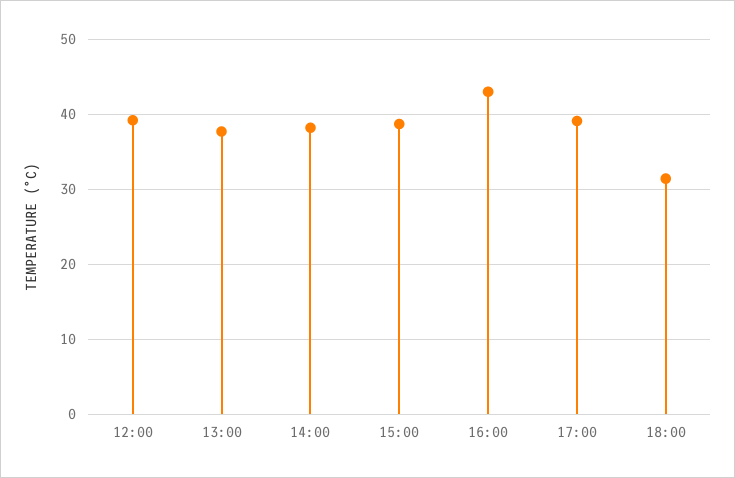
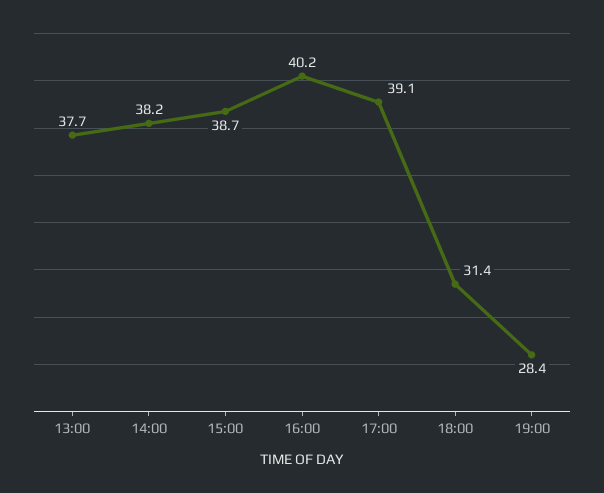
12:00: 39 -> none
16:00: 43 -> 40.2
19:00: none -> 28.4

